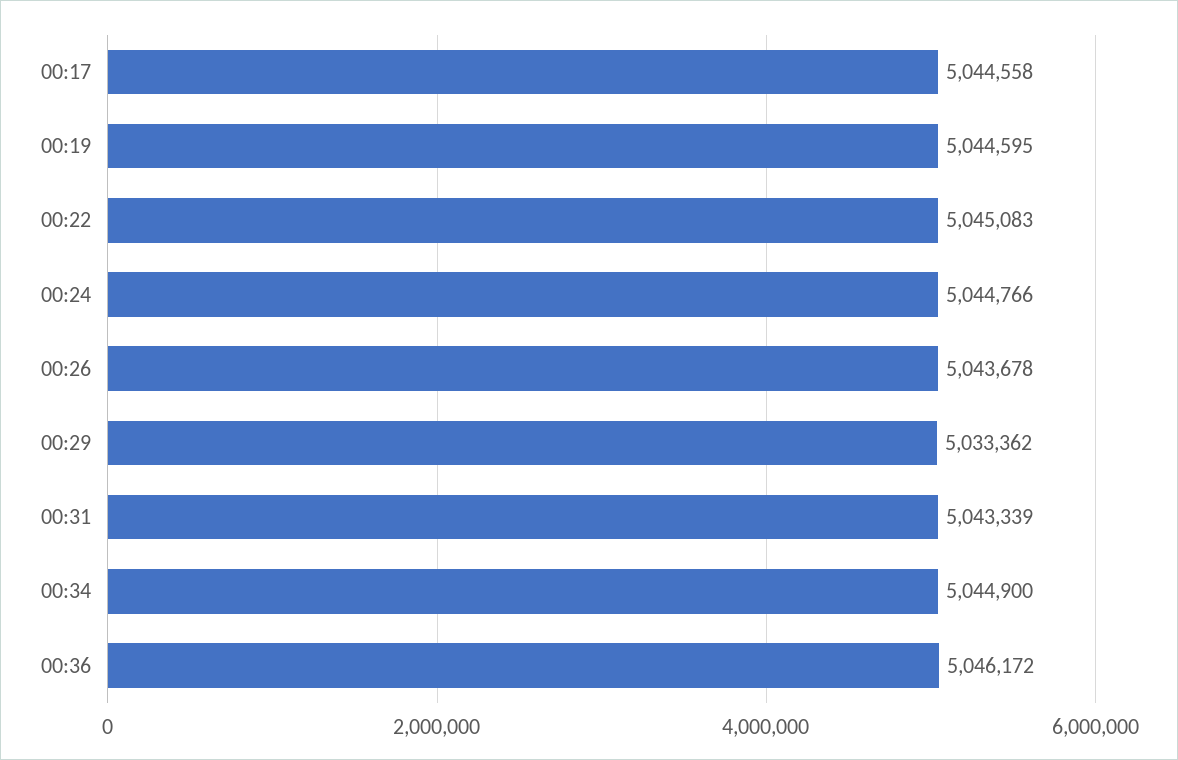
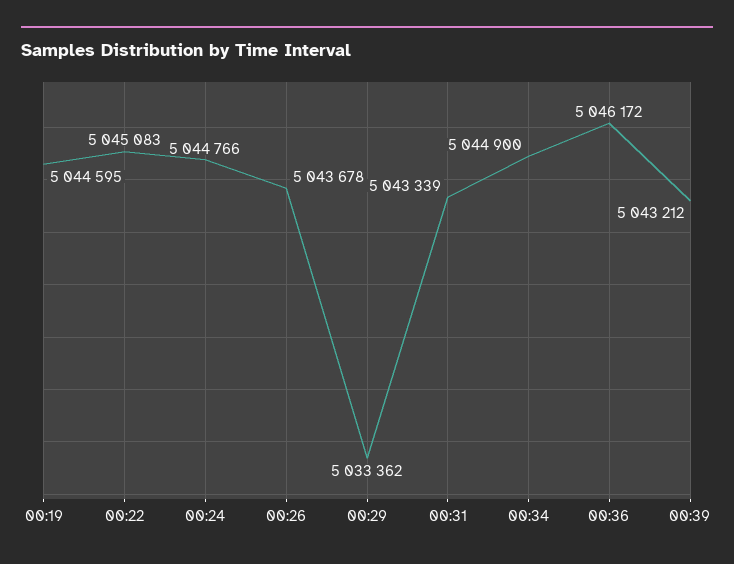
00:17: 5044558 -> none
00:39: none -> 5043212

